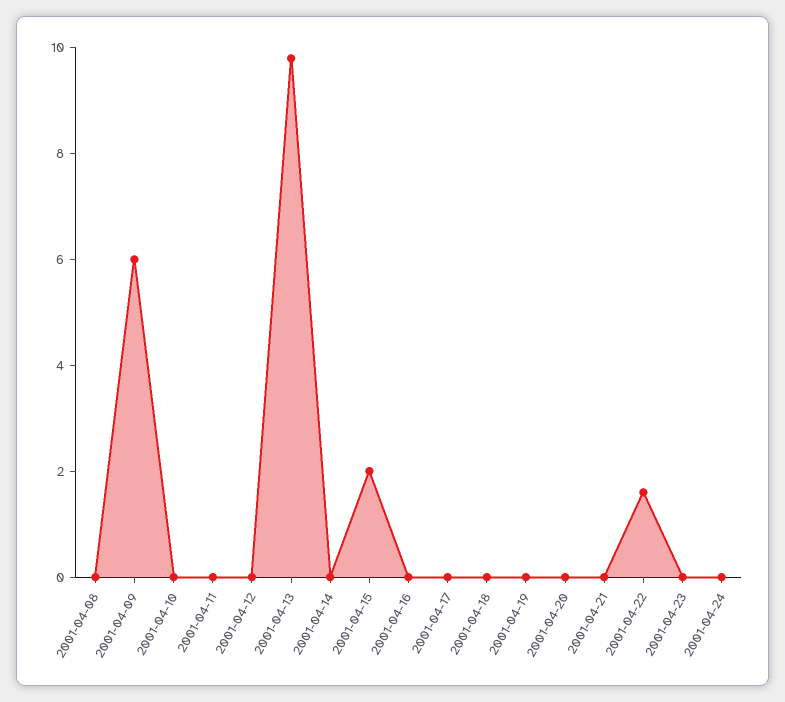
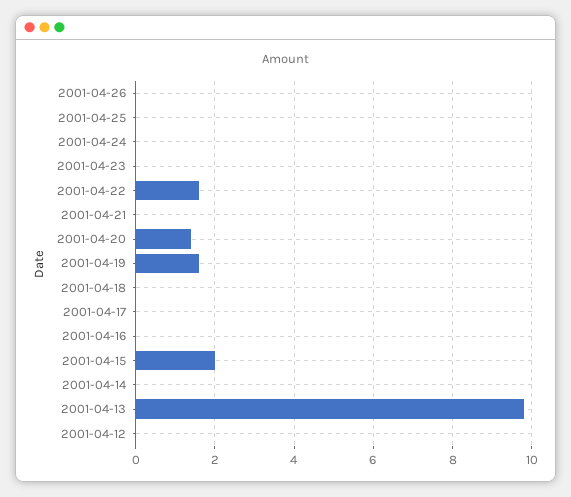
2001-04-08: 0 -> none
2001-04-09: 6 -> none
2001-04-10: 0 -> none
2001-04-11: 0 -> none
2001-04-19: 0 -> 1.5
2001-04-20: 0 -> 1.5
2001-04-26: none -> 0
2001-04-25: none -> 0

